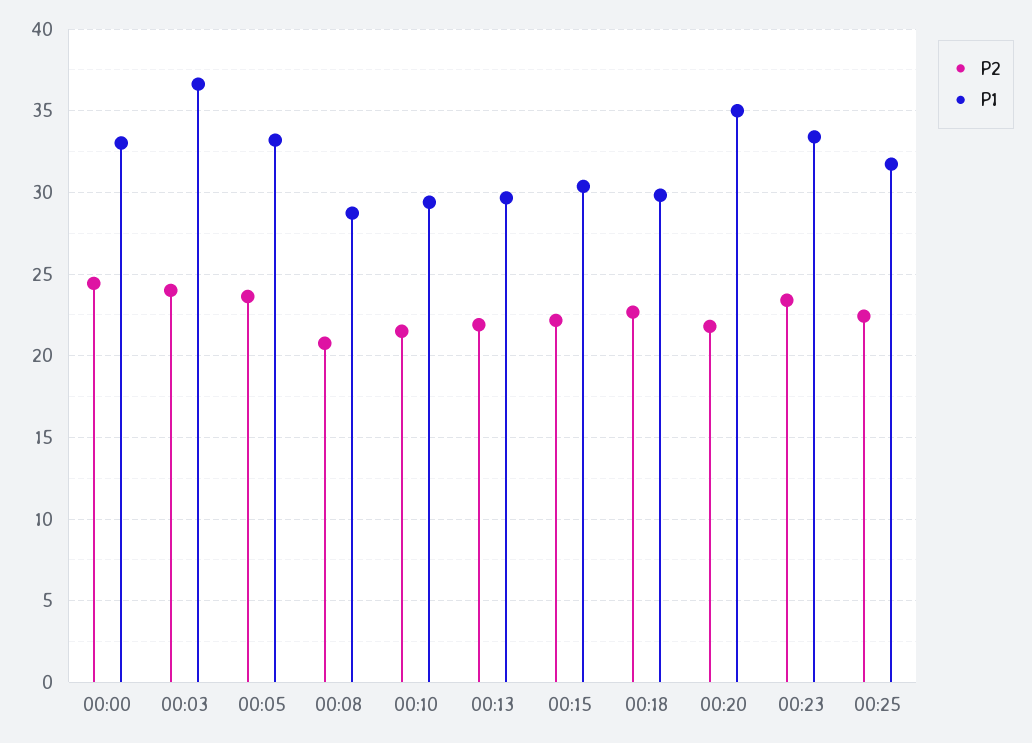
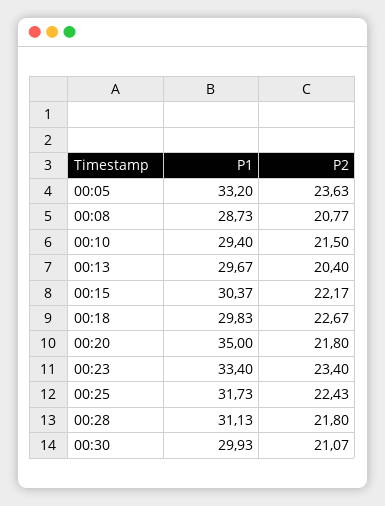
P2, 00:00: 24.5 -> none
P1, 00:00: 33 -> none
P2, 00:03: 24 -> none
P1, 00:03: 36.5 -> none
P2, 00:13: 22 -> 20.4
P1, 00:28: none -> 31.13
P2, 00:28: none -> 21.8
P1, 00:30: none -> 29.93
P2, 00:30: none -> 21.07

